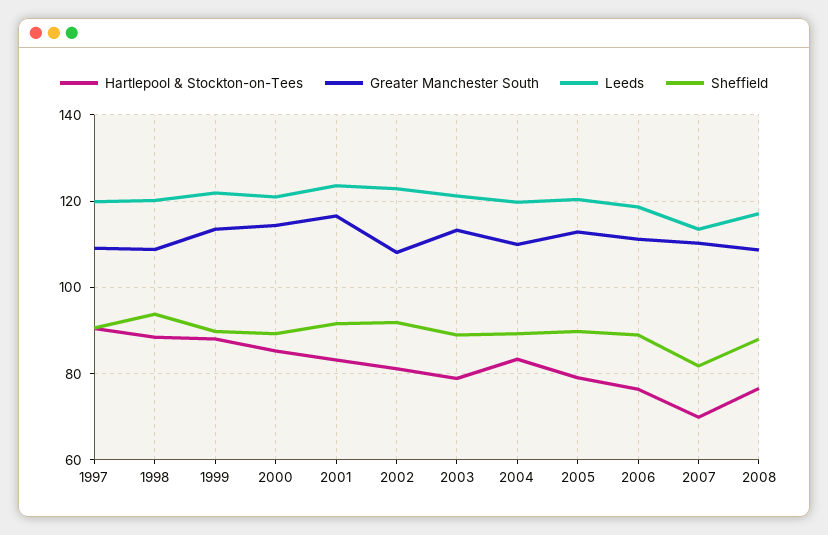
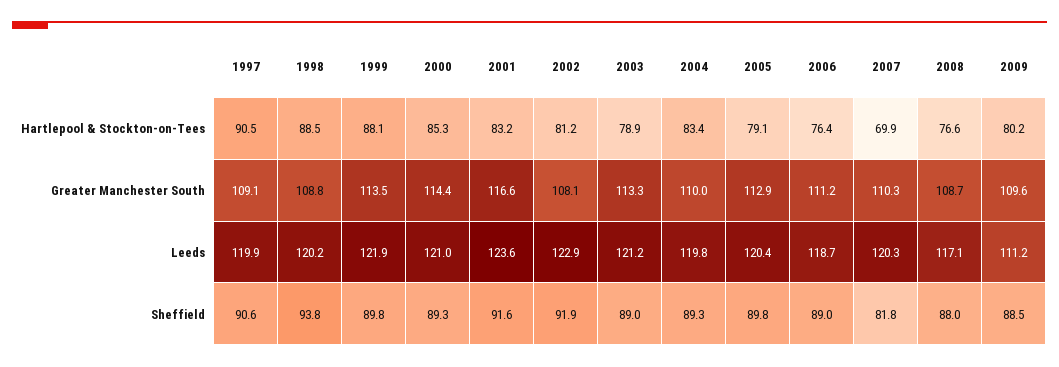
Leeds, 2007: 114 -> 120.3
Hartlepool & Stockton-on-Tees, 2009: none -> 80.2
Greater Manchester South, 2009: none -> 109.6
Leeds, 2009: none -> 111.2
Sheffield, 2009: none -> 88.5

